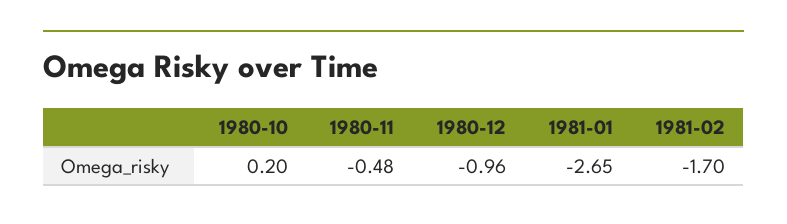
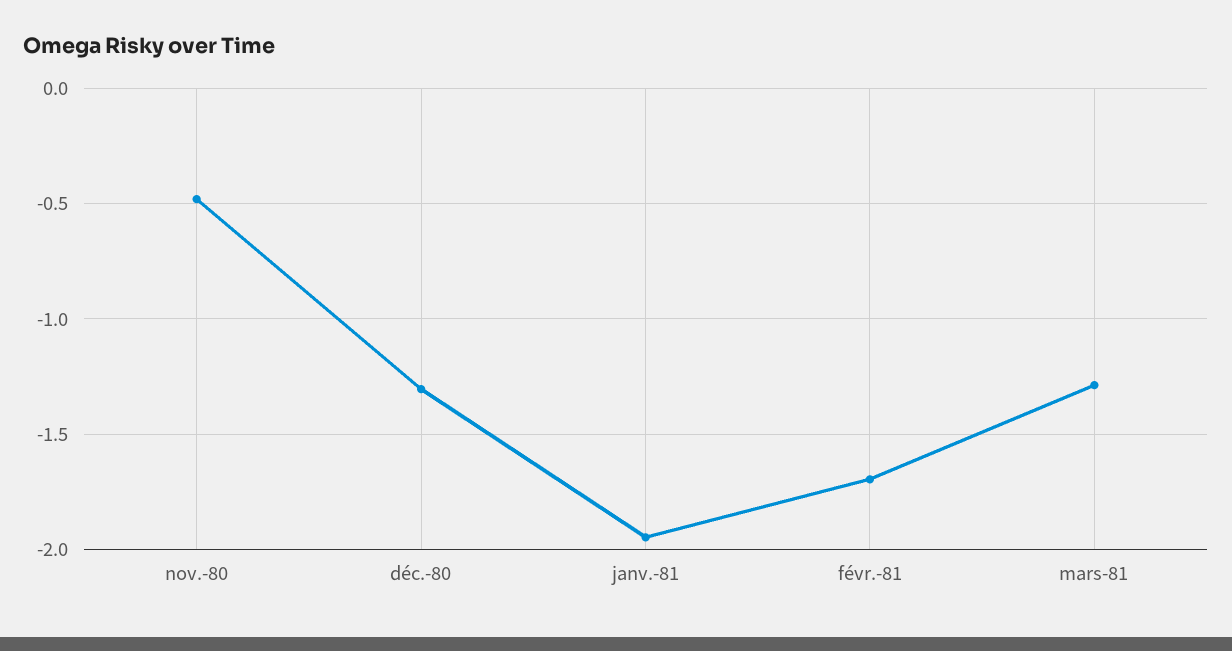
1980-10: 0.2 -> none
1980-12: -0.96 -> -1.3
1981-01: -2.65 -> -1.95
mars-81: none -> -1.3

